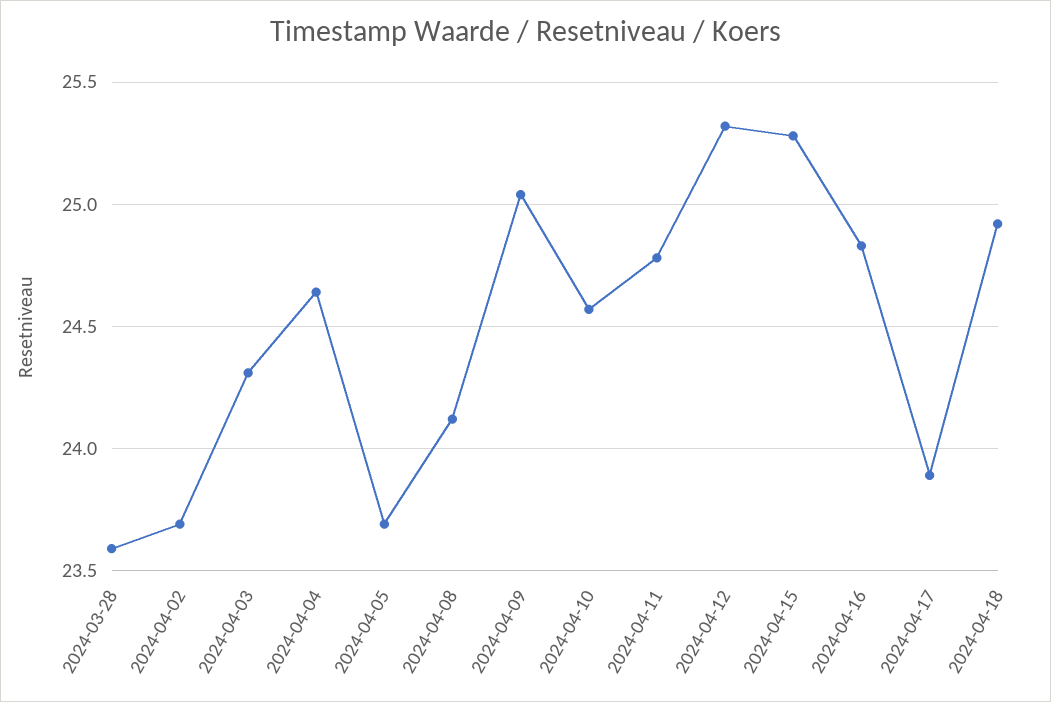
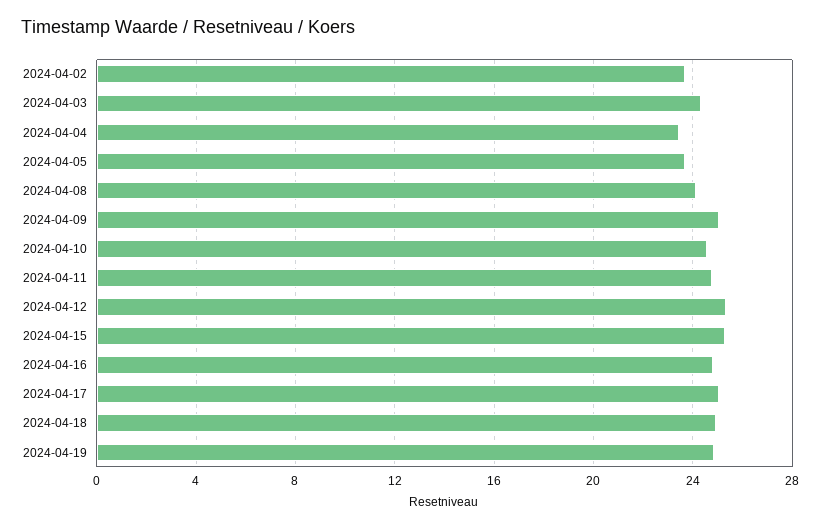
2024-03-28: 23.6 -> none
2024-04-04: 24.65 -> 23.5
2024-04-17: 23.9 -> 25
2024-04-19: none -> 25

